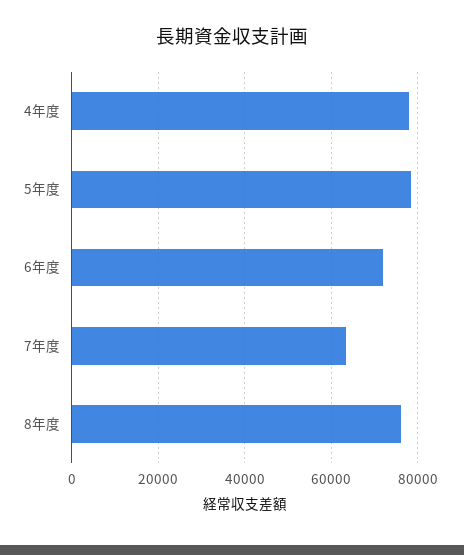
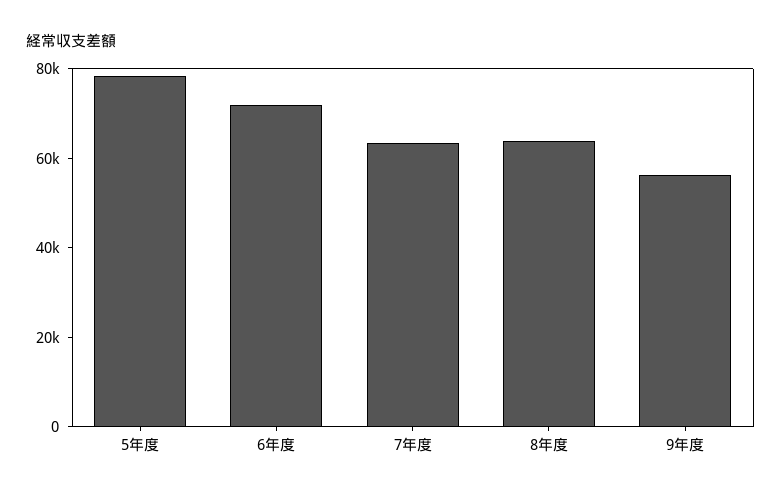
4年度: 78000 -> none
8年度: 76000 -> 65000
9年度: none -> 55000

